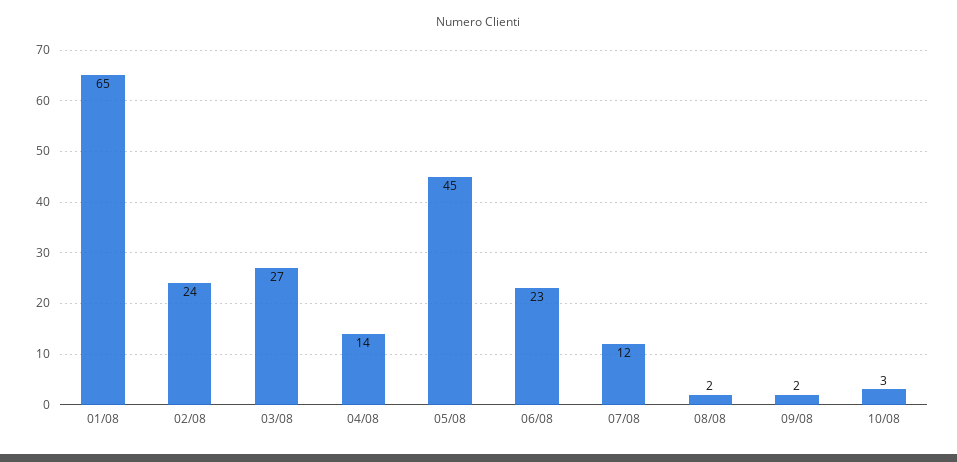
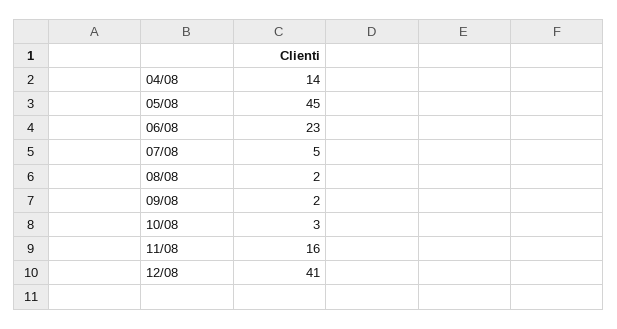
01/08: 65 -> none
02/08: 24 -> none
03/08: 27 -> none
07/08: 12 -> 5
11/08: none -> 16
12/08: none -> 41

